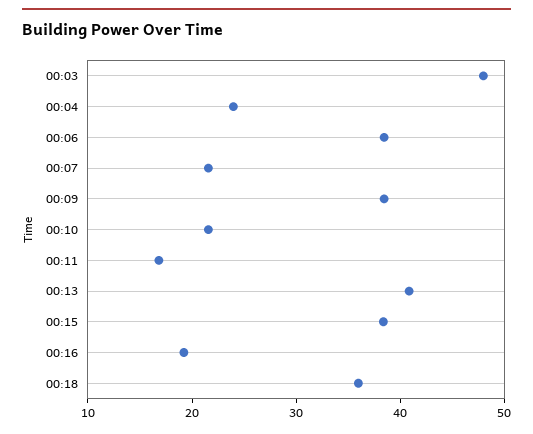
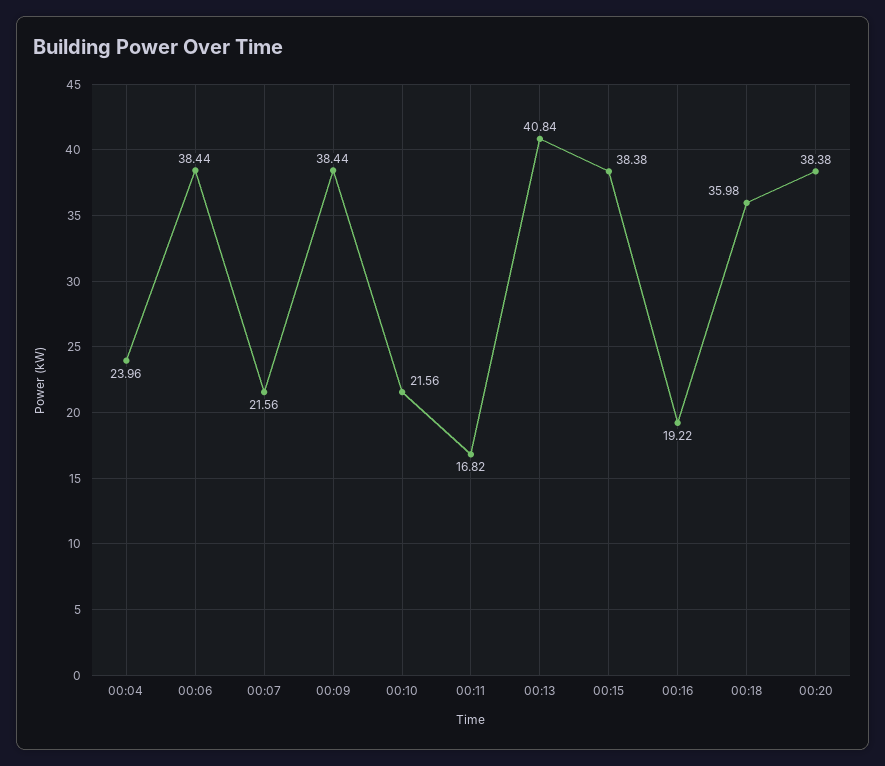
00:03: 48 -> none
00:20: none -> 38.38

